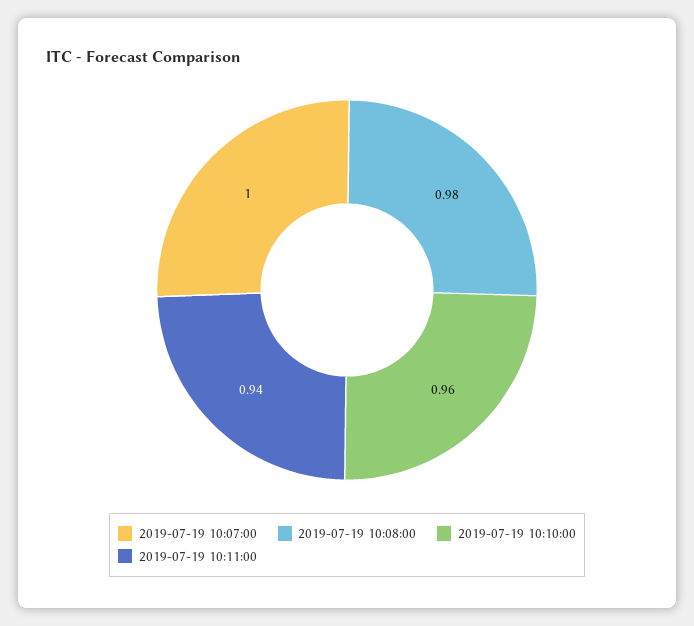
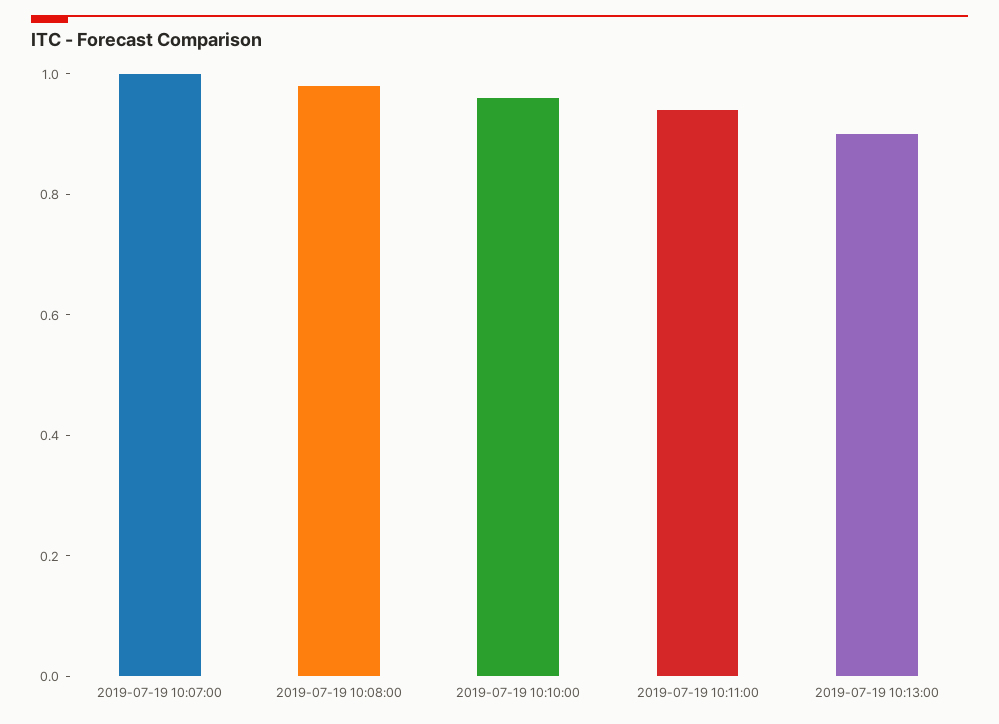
2019-07-19 10:13:00: none -> 0.9

